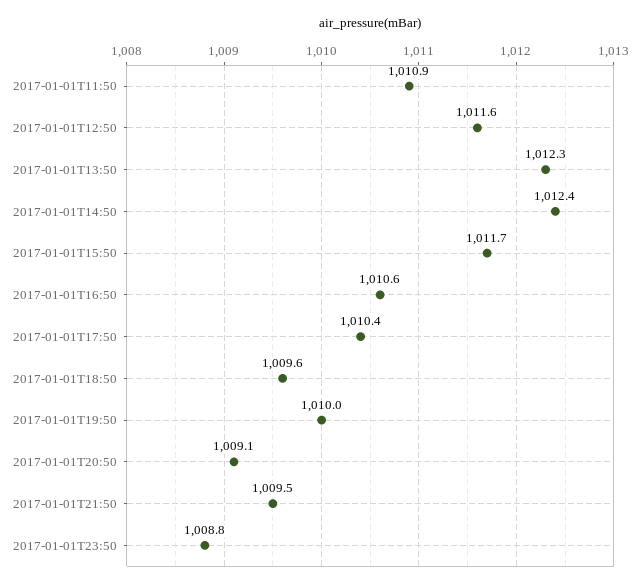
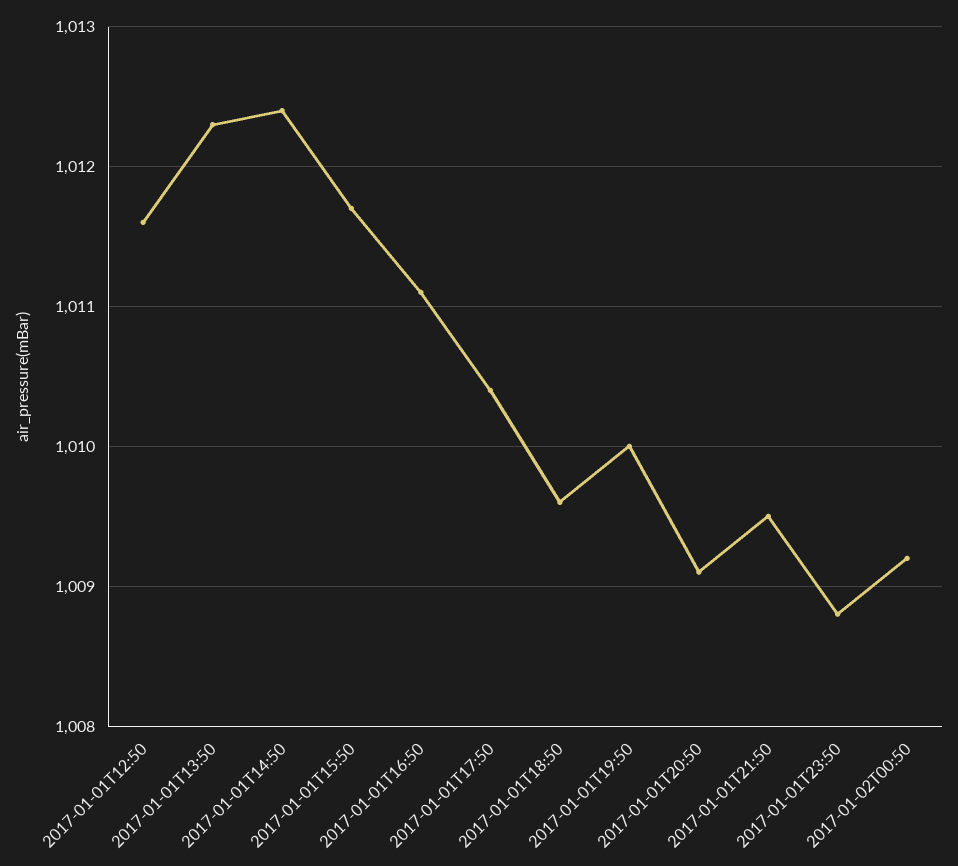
2017-01-01T11:50: 1010.9 -> none
2017-01-01T16:50: 1010.6 -> 1011.1
2017-01-02T00:50: none -> 1009.2

